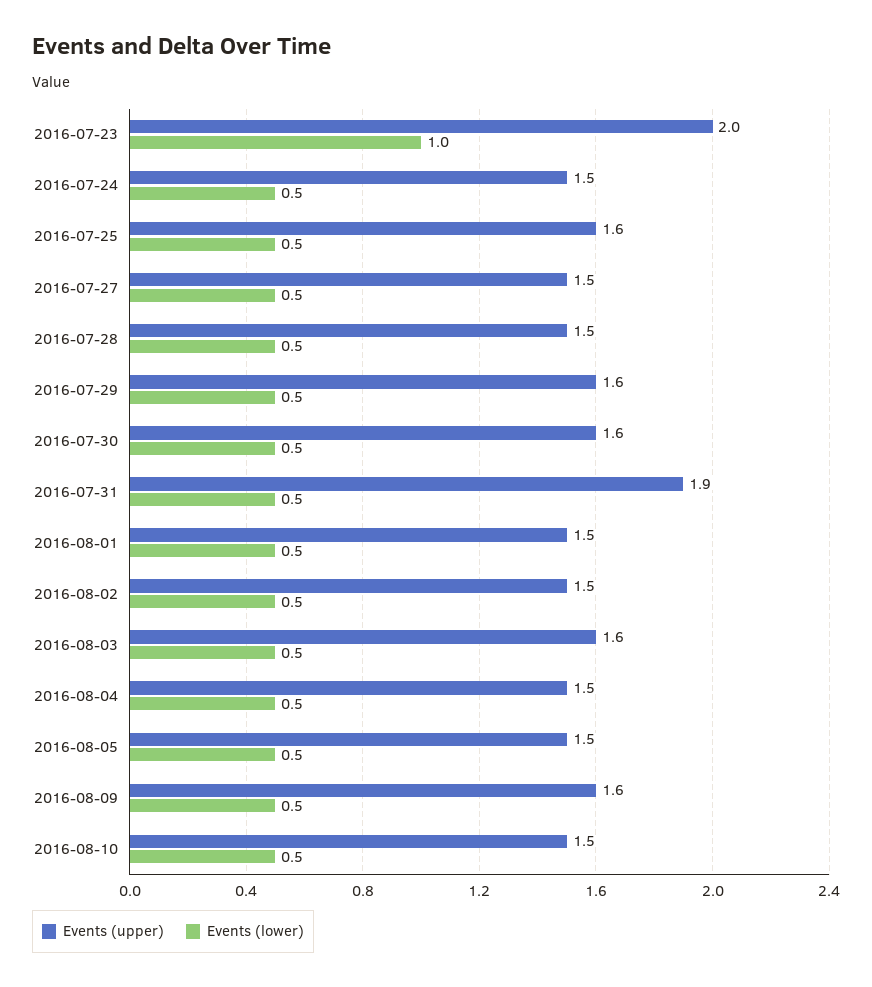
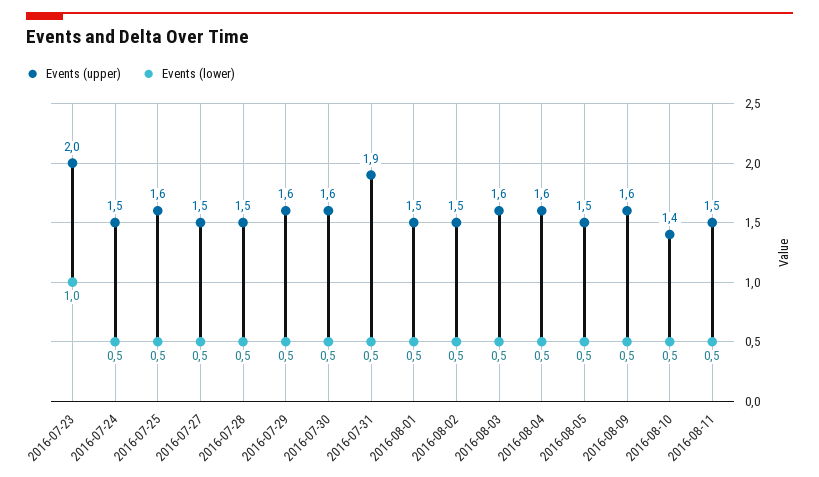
Events (upper), 2016-08-04: 1.5 -> 1.6
Events (upper), 2016-08-10: 1.5 -> 1.4
Events (upper), 2016-08-11: none -> 1.5
Events (lower), 2016-08-11: none -> 0.5

